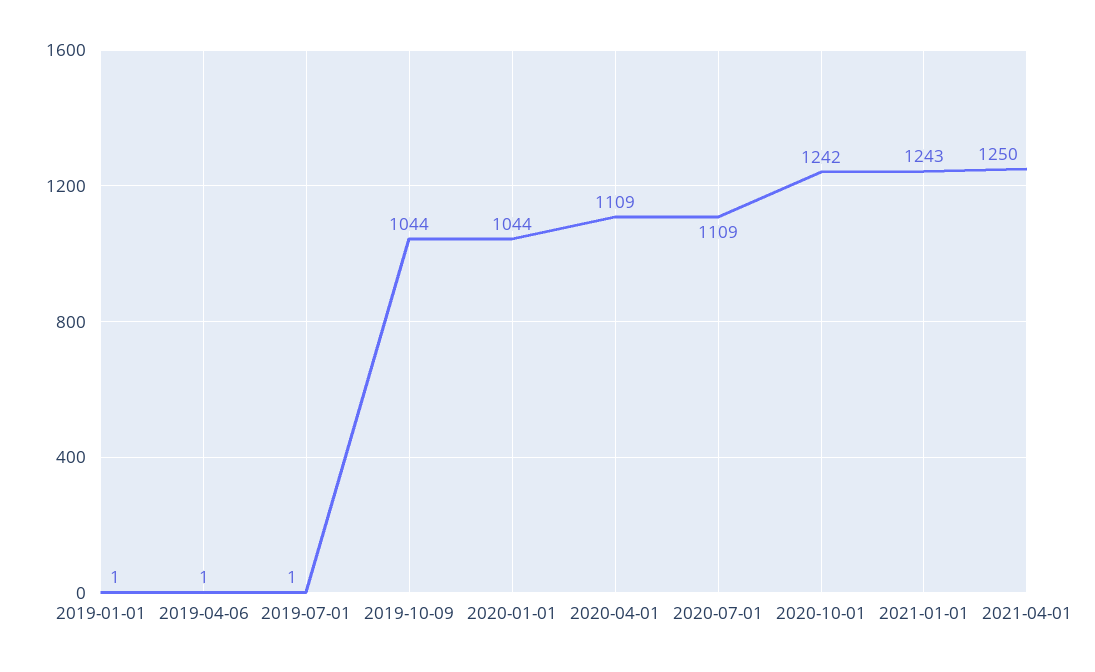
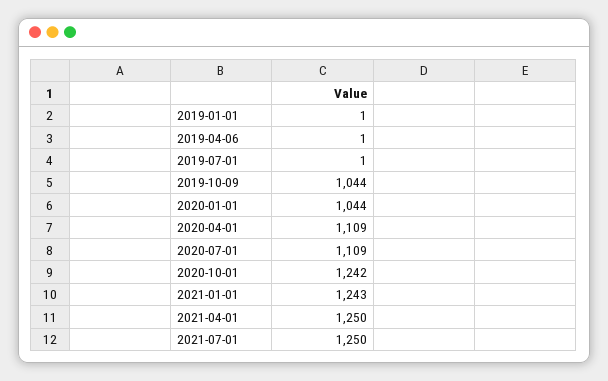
2021-07-01: none -> 1250

